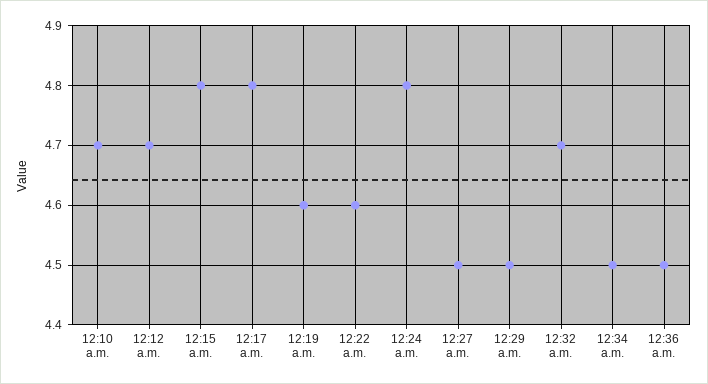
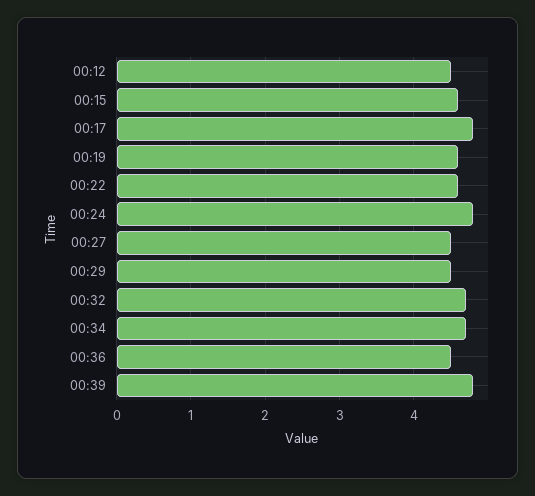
12:10 a.m.: 4.7 -> none
12:12 a.m.: 4.7 -> 4.5
12:15 a.m.: 4.8 -> 4.6
12:34 a.m.: 4.5 -> 4.7
00:39: none -> 4.8

